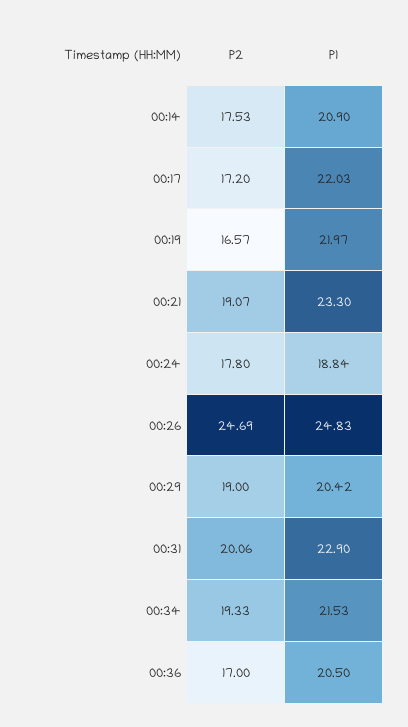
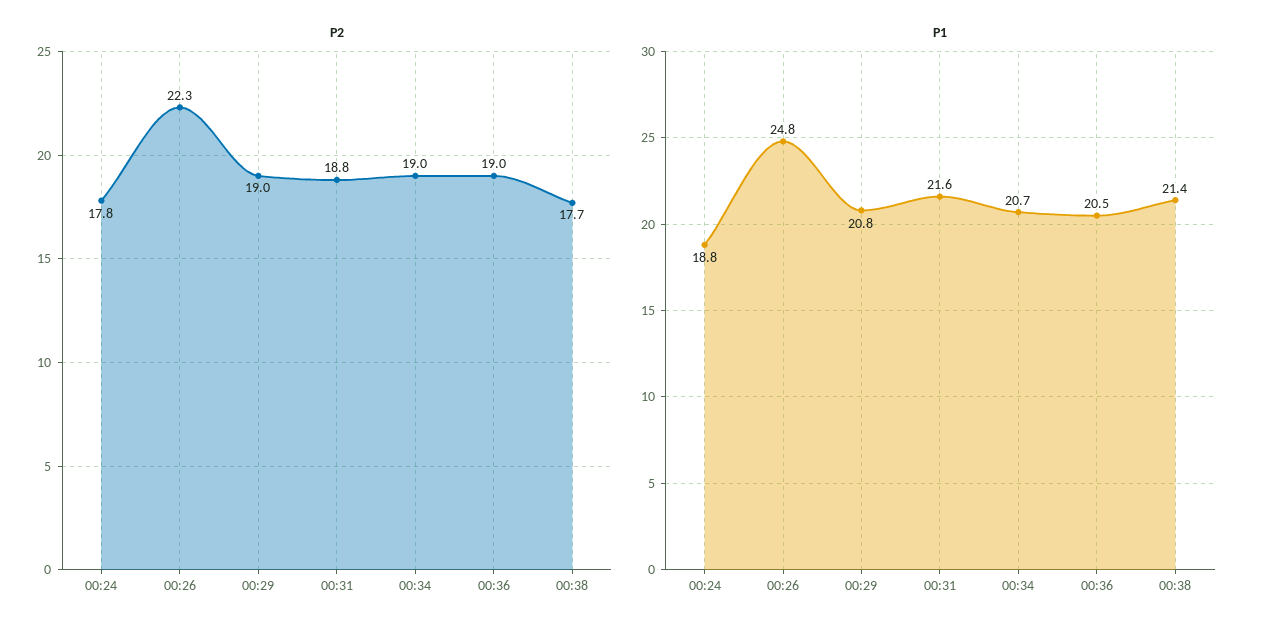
P2, 00:14: 17.53 -> none
P1, 00:14: 20.9 -> none
P2, 00:17: 17.2 -> none
P1, 00:17: 22.03 -> none
P2, 00:19: 16.57 -> none
P1, 00:19: 21.97 -> none
P2, 00:21: 19.07 -> none
P1, 00:21: 23.3 -> none
P2, 00:26: 24.69 -> 22.3
P1, 00:29: 20.42 -> 20.8
P2, 00:31: 20.06 -> 18.8
P1, 00:31: 22.9 -> 21.6
P2, 00:34: 19.33 -> 19
P1, 00:34: 21.53 -> 20.7
P2, 00:36: 17 -> 19
P2, 00:38: none -> 17.7
P1, 00:38: none -> 21.4

